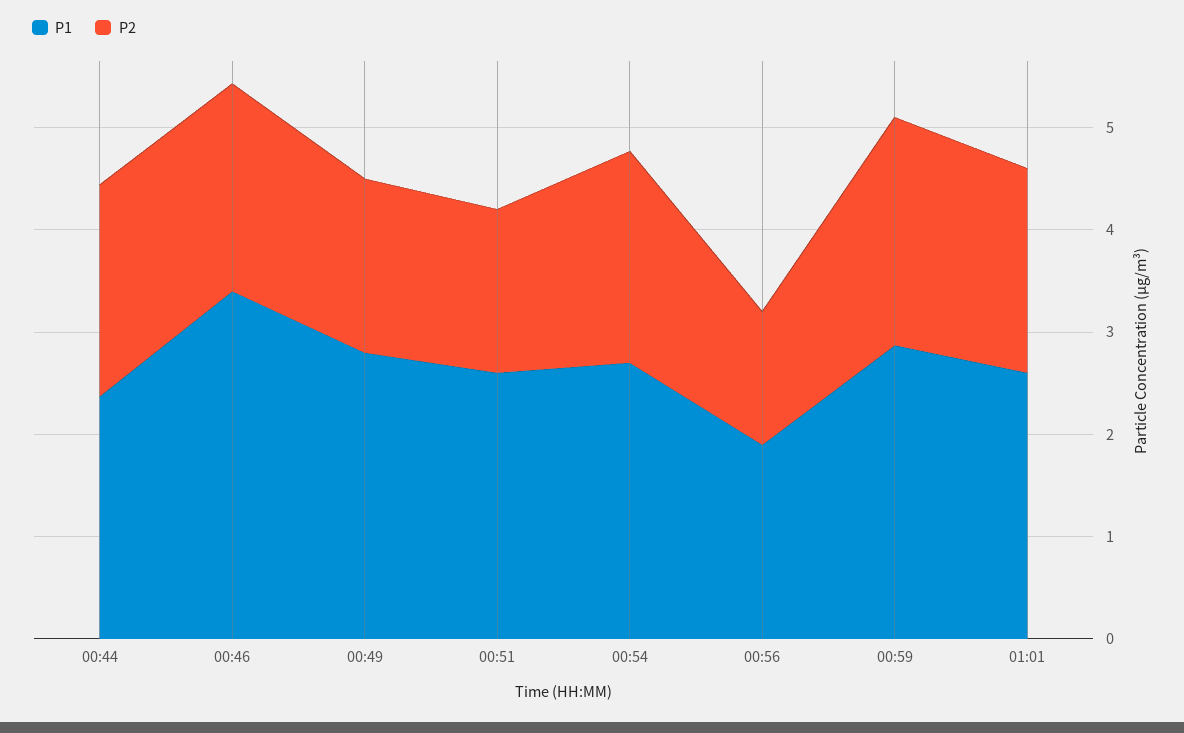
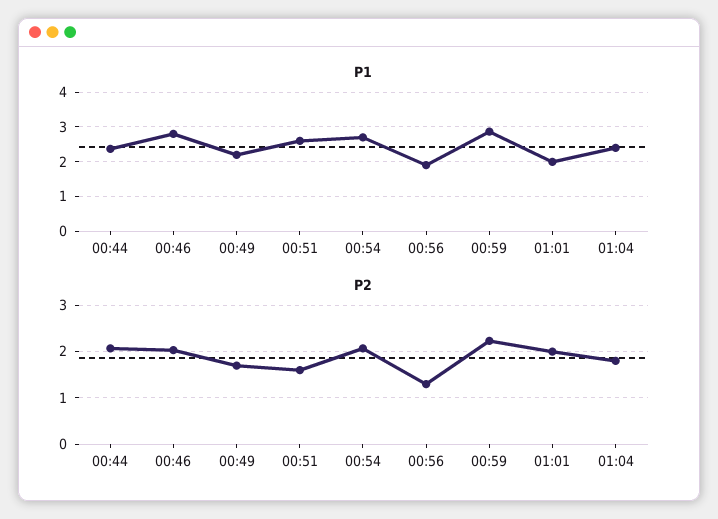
P1, 00:46: 3.4 -> 2.8
P1, 00:49: 2.8 -> 2.2
P1, 01:01: 2.6 -> 2
P1, 01:04: none -> 2.4
P2, 01:04: none -> 1.8

